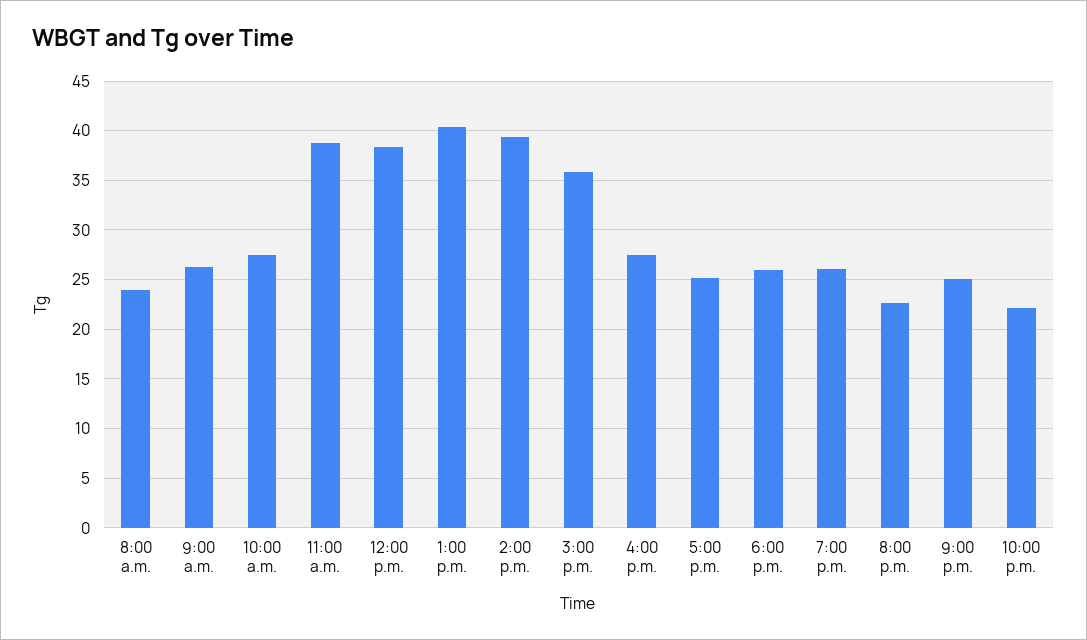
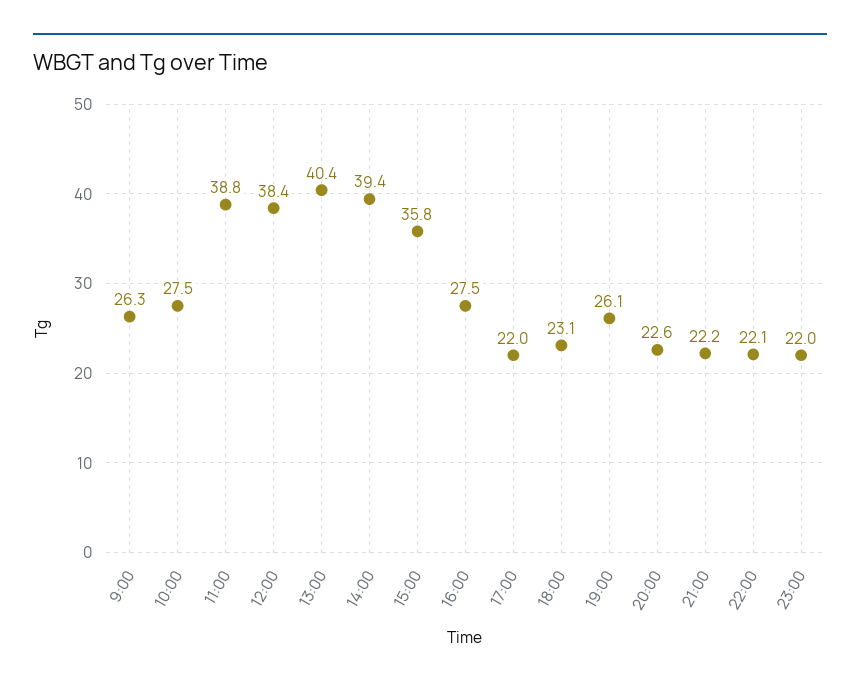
8:00 a.m.: 24 -> none
5:00 p.m.: 25 -> 22
6:00 p.m.: 26 -> 23.1
9:00 p.m.: 25 -> 22.2
23:00: none -> 22

